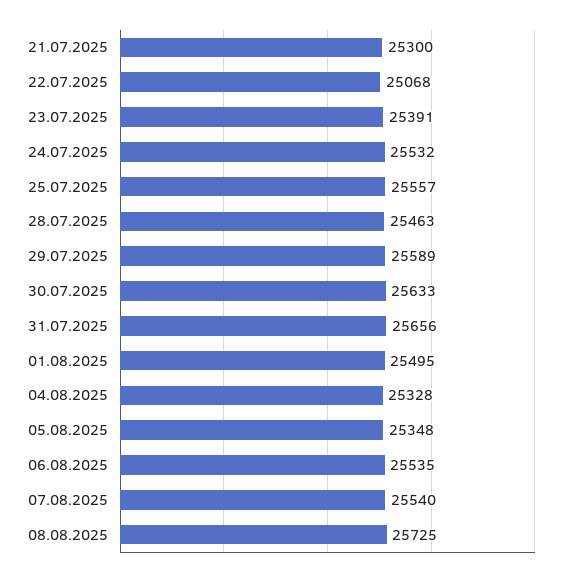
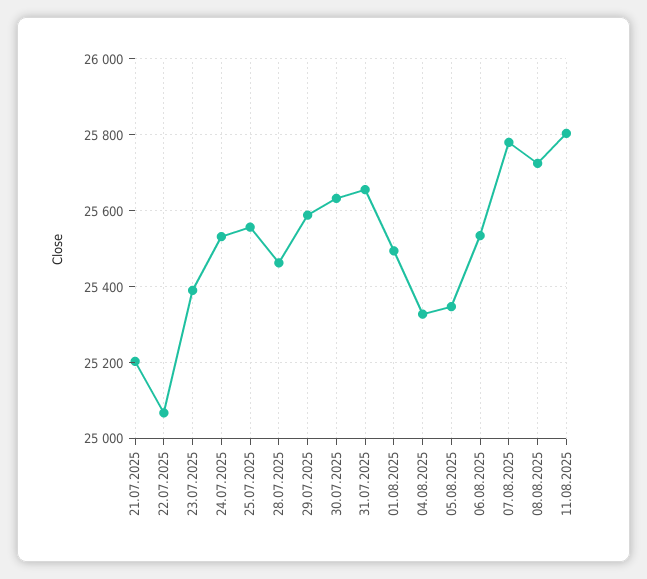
21.07.2025: 25300 -> 25200
07.08.2025: 25540 -> 25780
11.08.2025: none -> 25800

